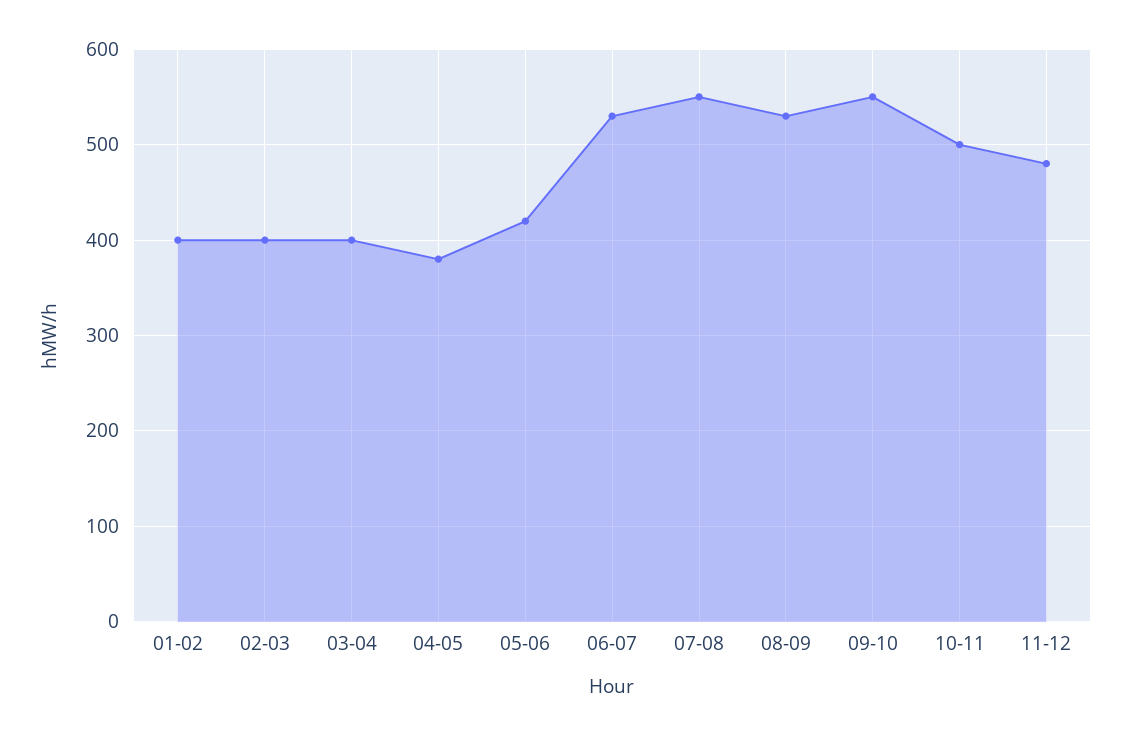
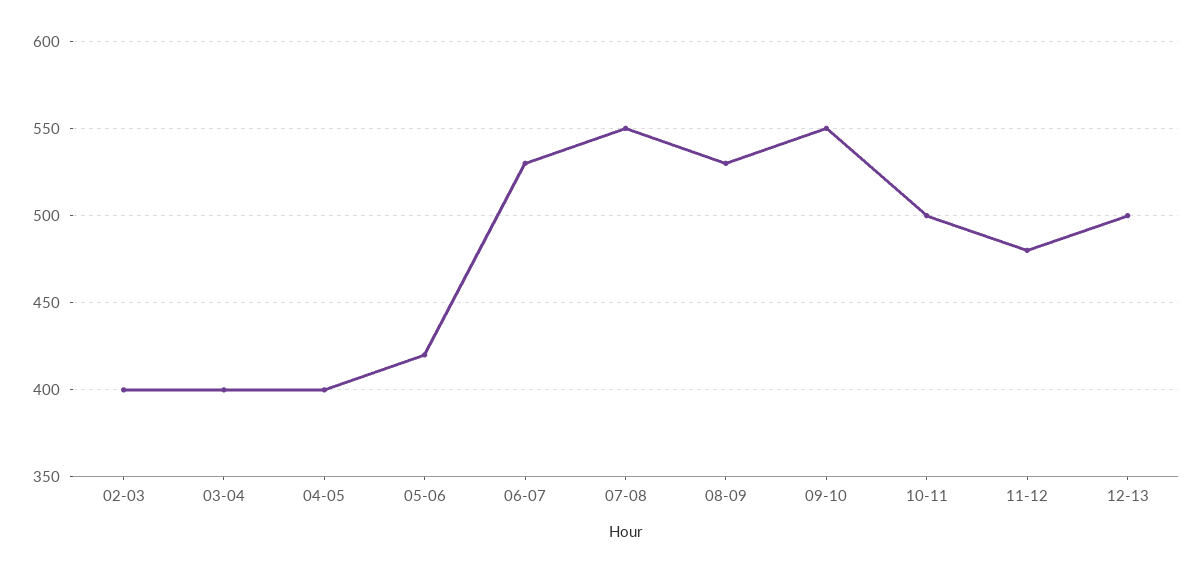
01-02: 400 -> none
04-05: 380 -> 400
12-13: none -> 500

